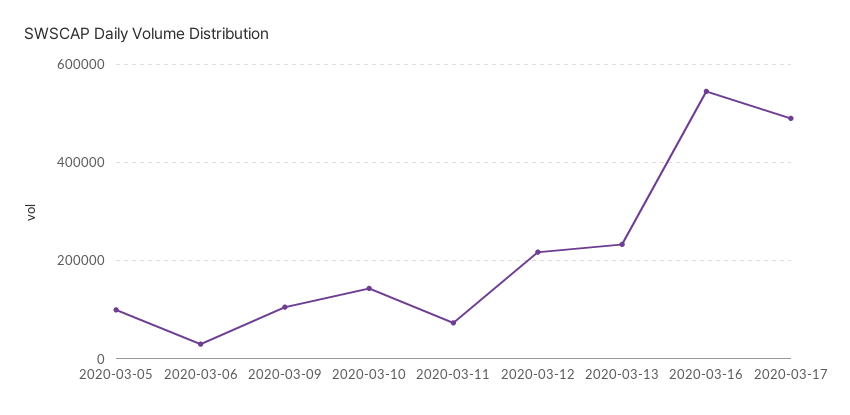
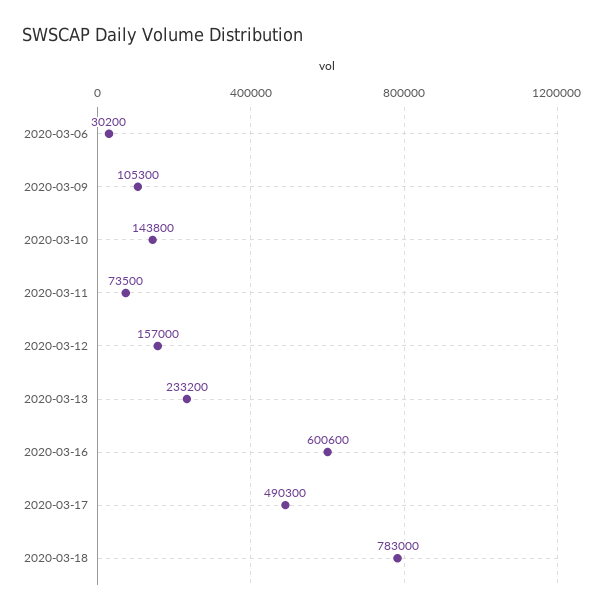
2020-03-05: 100000 -> none
2020-03-12: 220000 -> 157000
2020-03-16: 540000 -> 600600
2020-03-18: none -> 783000

